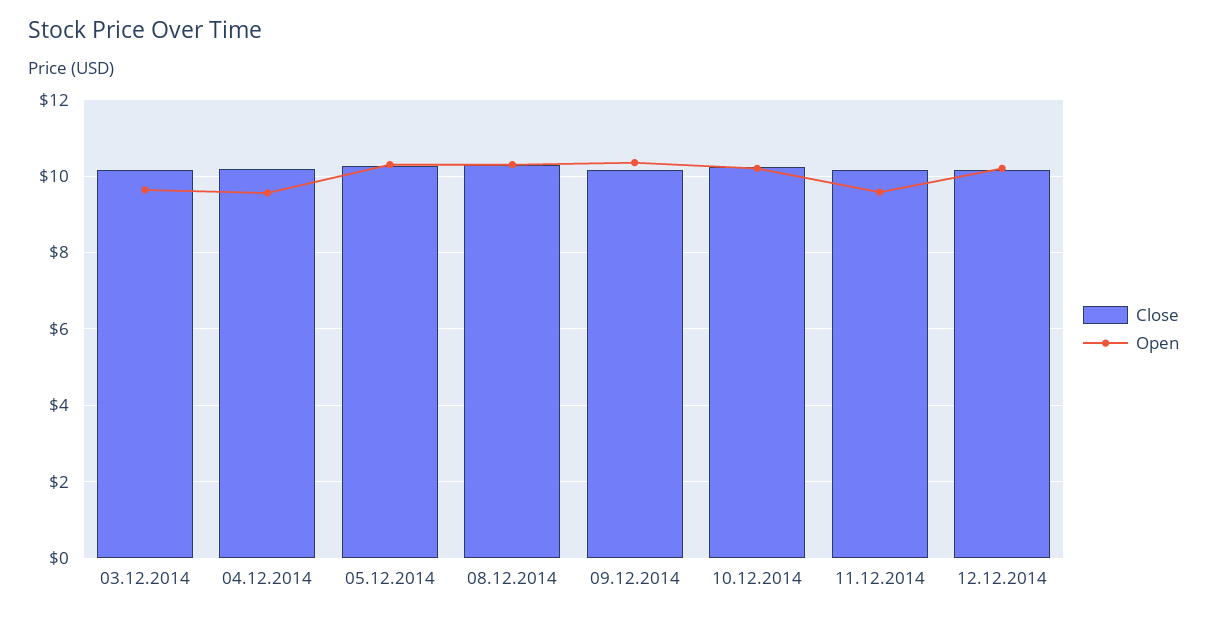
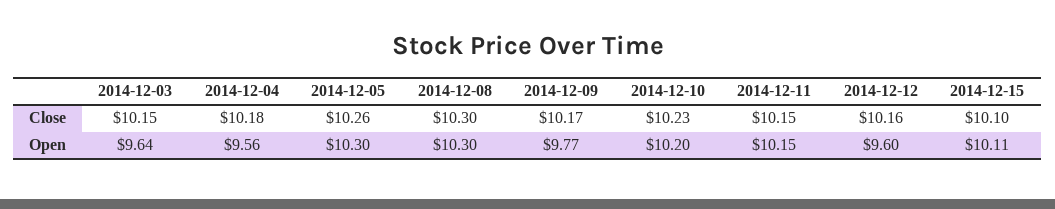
Open, 09.12.2014: 10.4 -> 9.77
Open, 11.12.2014: 9.6 -> 10.15
Open, 12.12.2014: 10.2 -> 9.6
Close, 2014-12-15: none -> 10.1
Open, 2014-12-15: none -> 10.11

